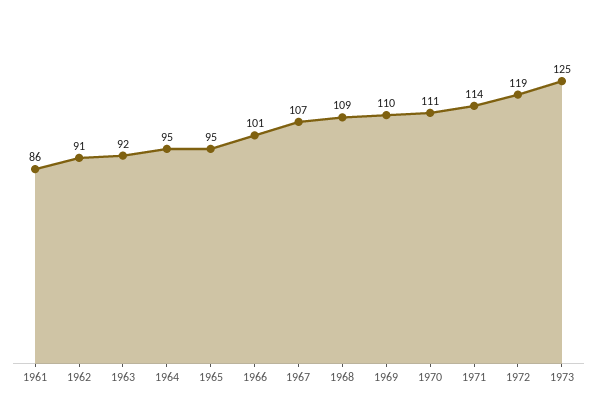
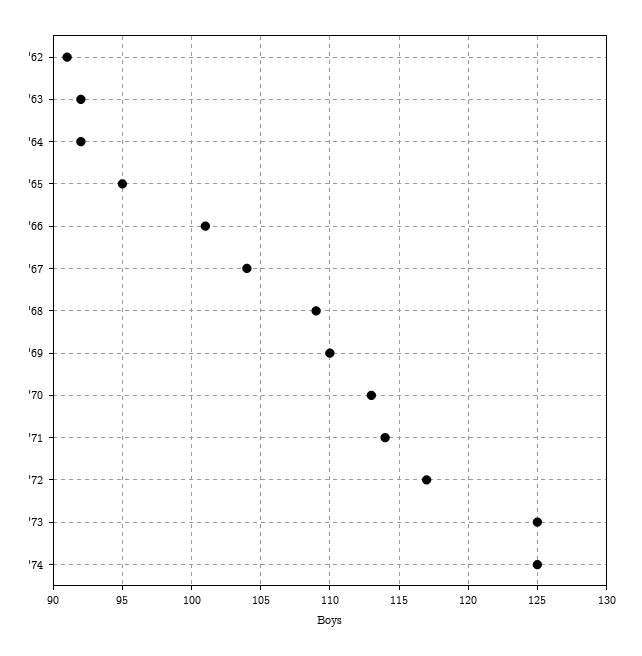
1961: 86 -> none
1964: 95 -> 92
1967: 107 -> 104
1970: 111 -> 113
1972: 119 -> 117
'74: none -> 125

